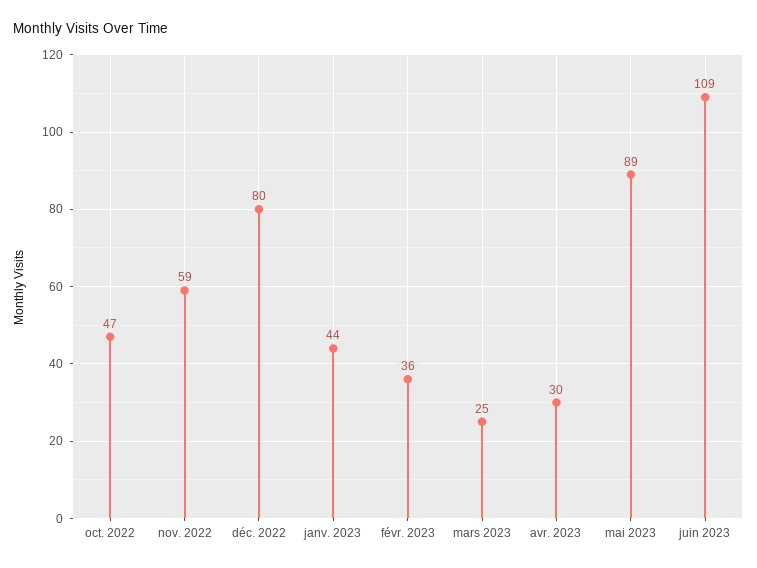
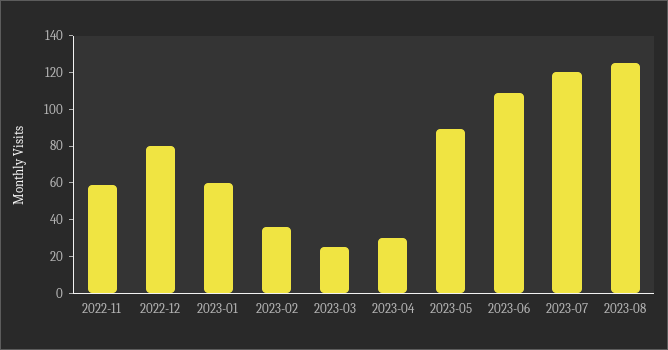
oct. 2022: 47 -> none
janv. 2023: 44 -> 60
2023-07: none -> 120
2023-08: none -> 125

